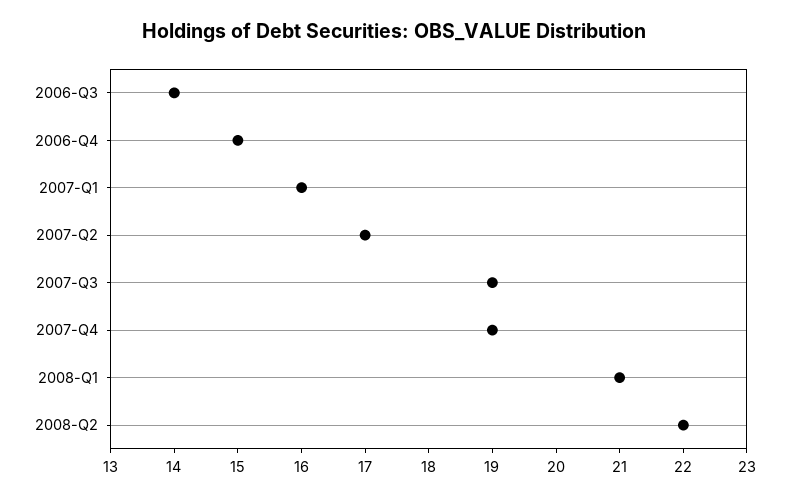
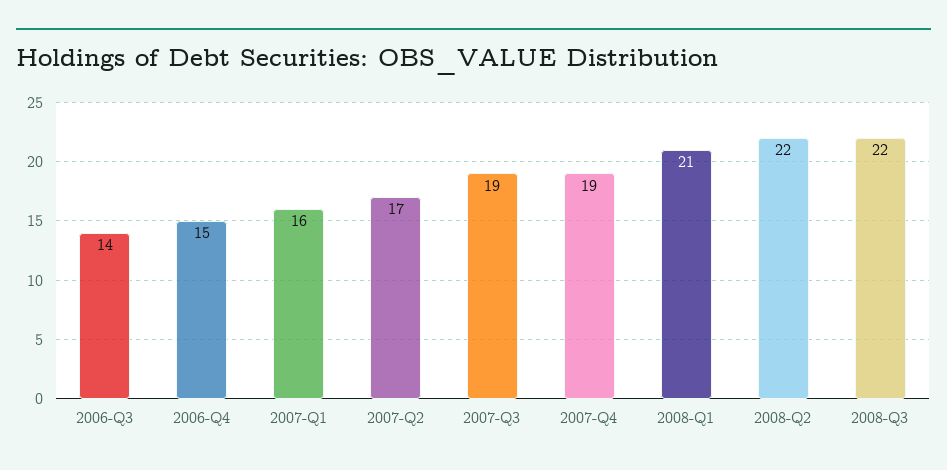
2008-Q3: none -> 22

